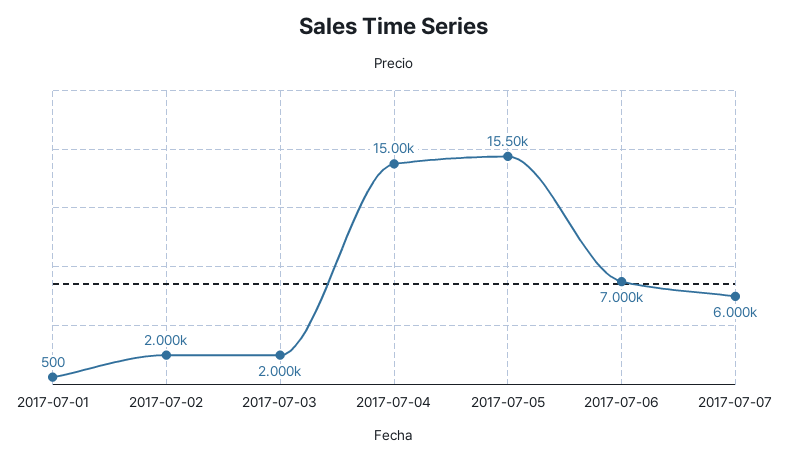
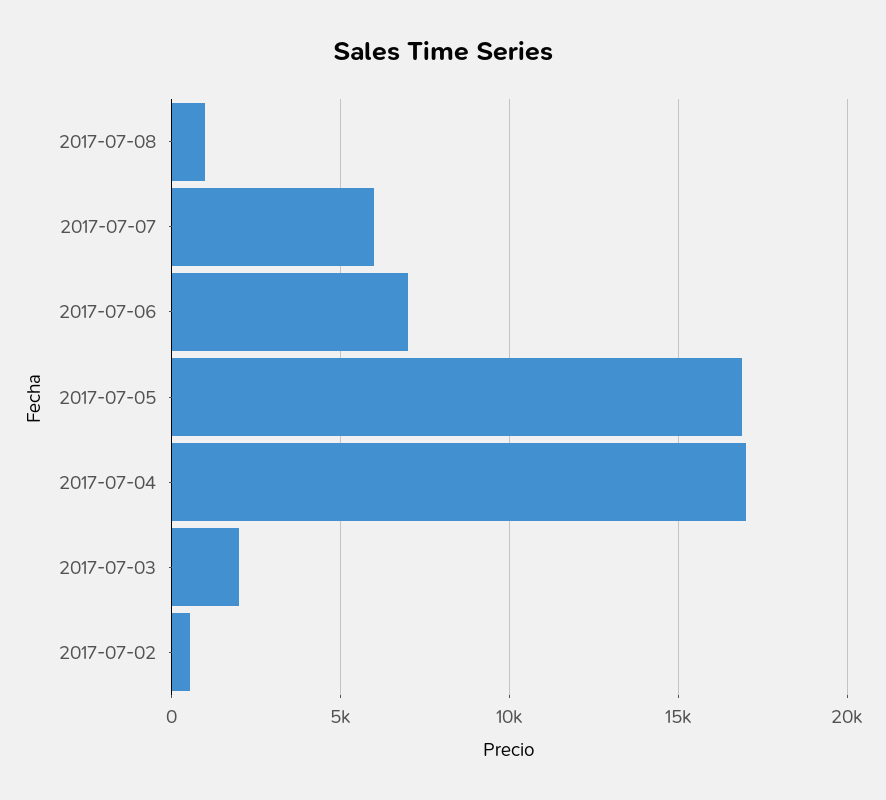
2017-07-01: 500 -> none
2017-07-02: 2000 -> 500
2017-07-04: 15000 -> 17000
2017-07-05: 15500 -> 17000
2017-07-08: none -> 1000

